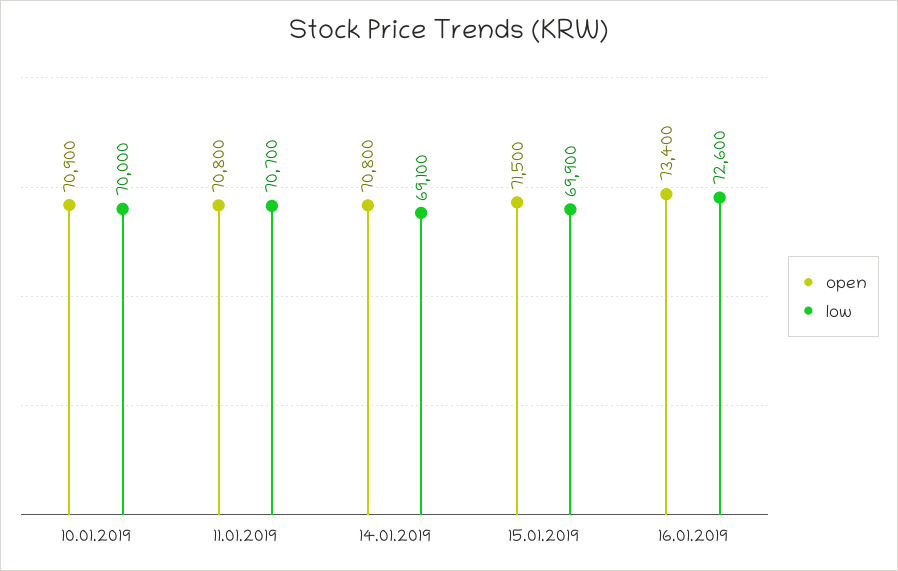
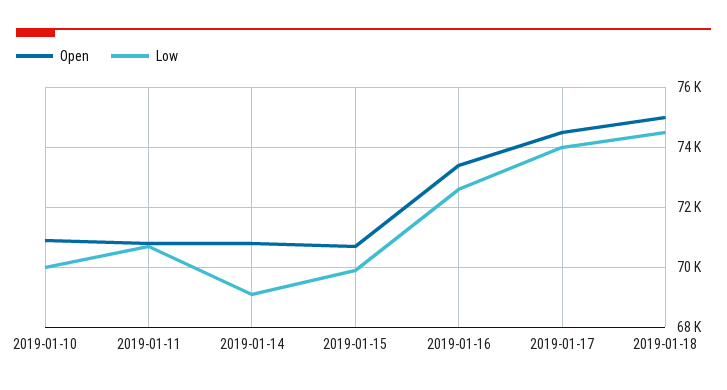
open, 15.01.2019: 71500 -> 70750
open, 2019-01-17: none -> 74500
low, 2019-01-17: none -> 74000
open, 2019-01-18: none -> 75000
low, 2019-01-18: none -> 74500

